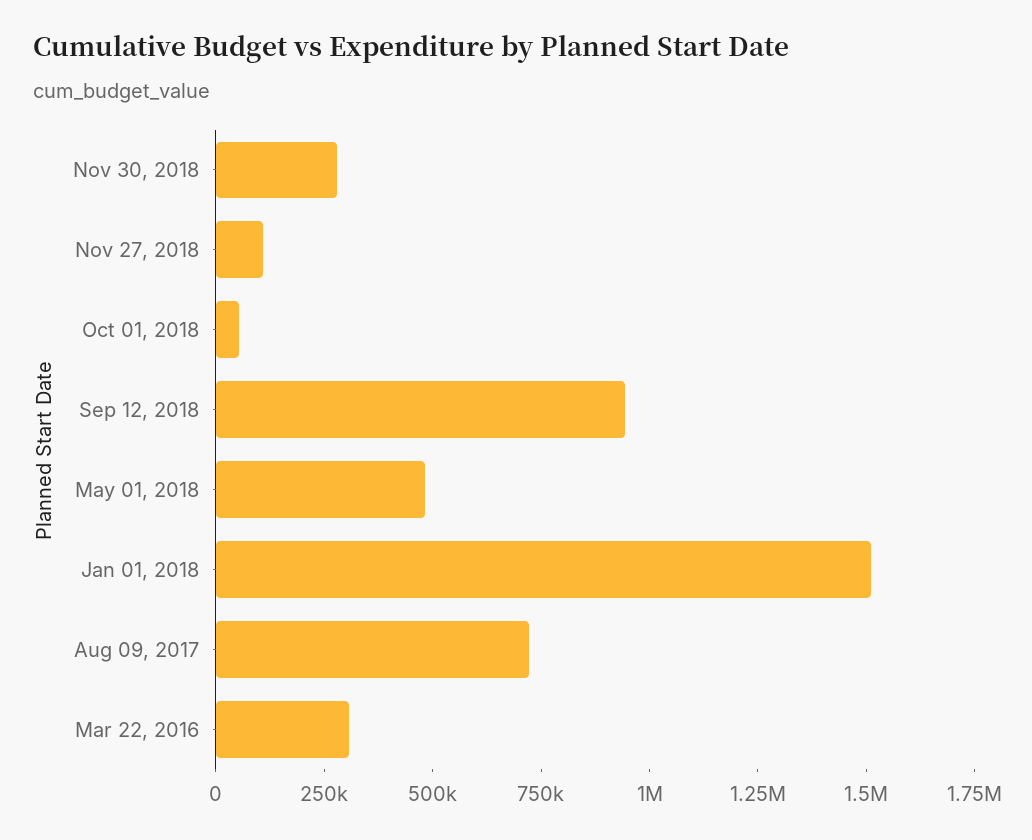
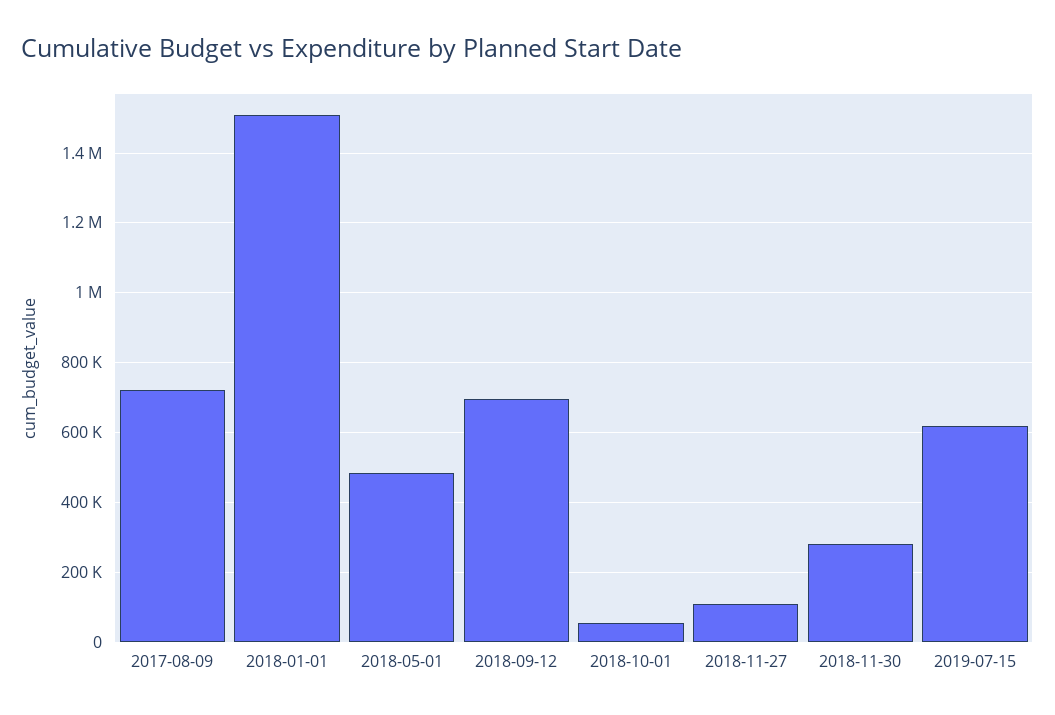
Sep 12, 2018: 950000 -> 700000
Mar 22, 2016: 300000 -> none
2019-07-15: none -> 620000

